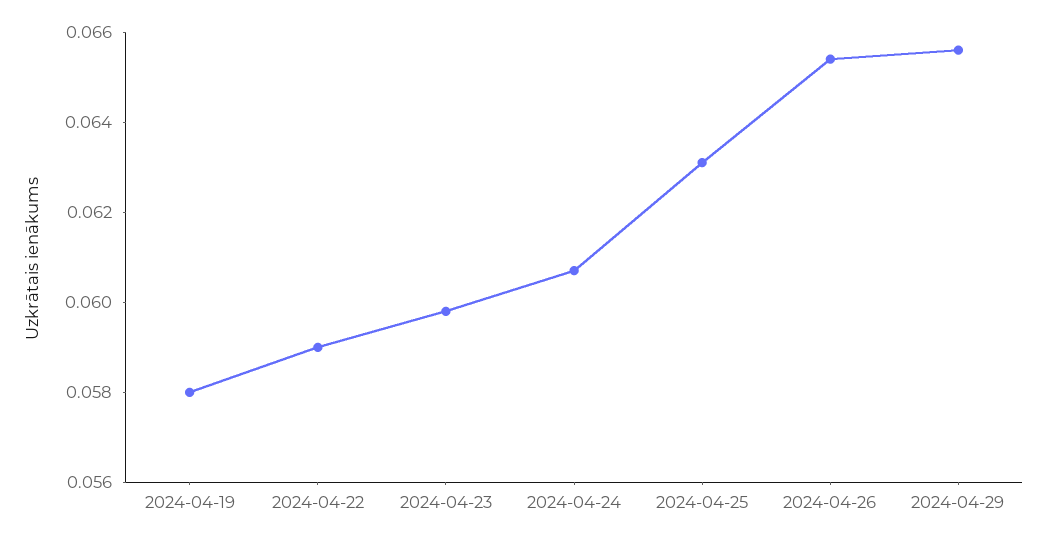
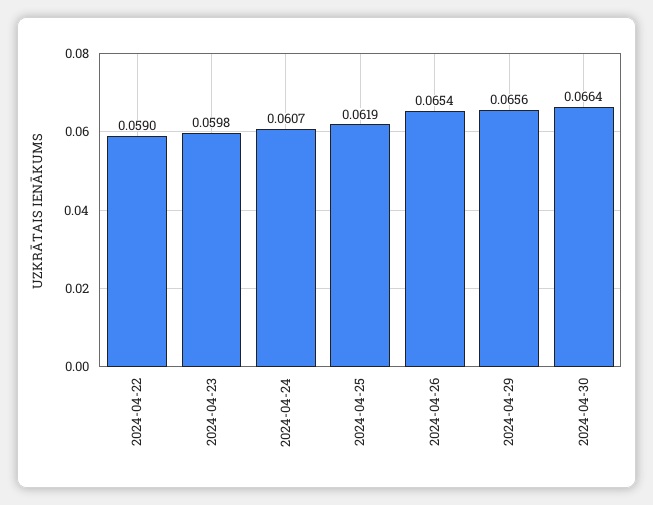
2024-04-19: 0.058 -> none
2024-04-25: 0.063 -> 0.0619
2024-04-30: none -> 0.0664

